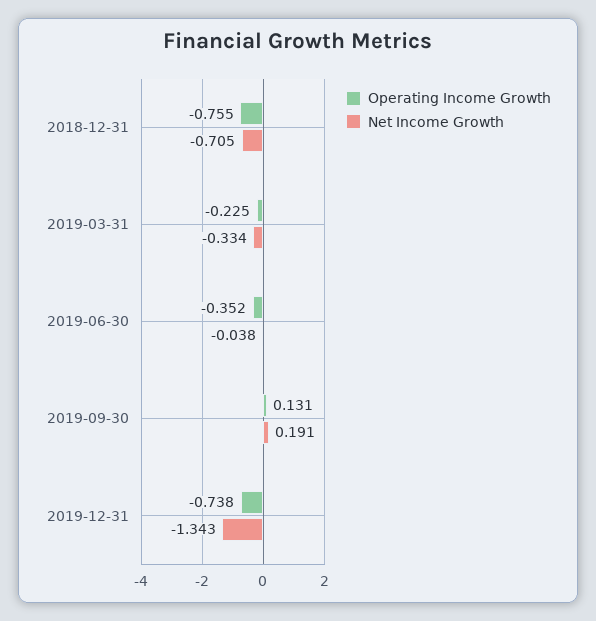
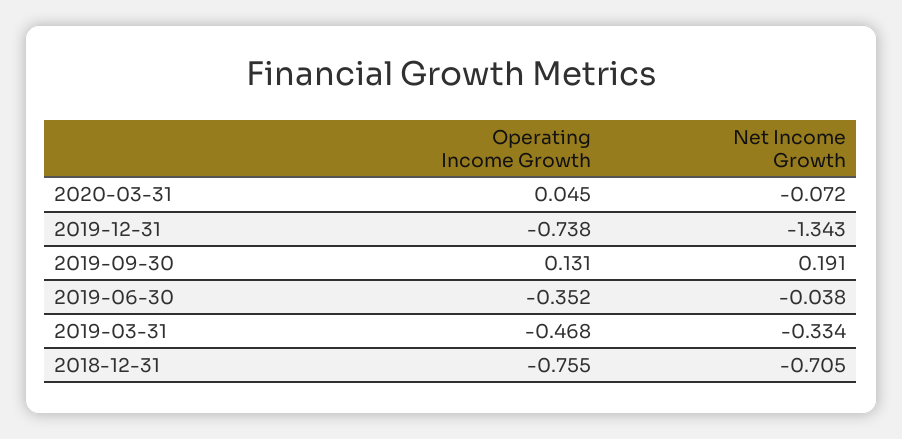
Operating Income Growth, 2019-03-31: -0.225 -> -0.468
Operating Income Growth, 2020-03-31: none -> 0.045
Net Income Growth, 2020-03-31: none -> -0.072

